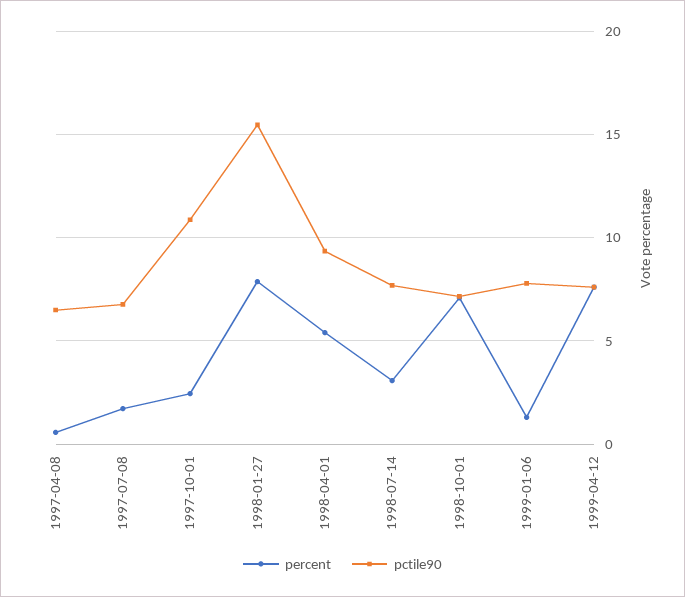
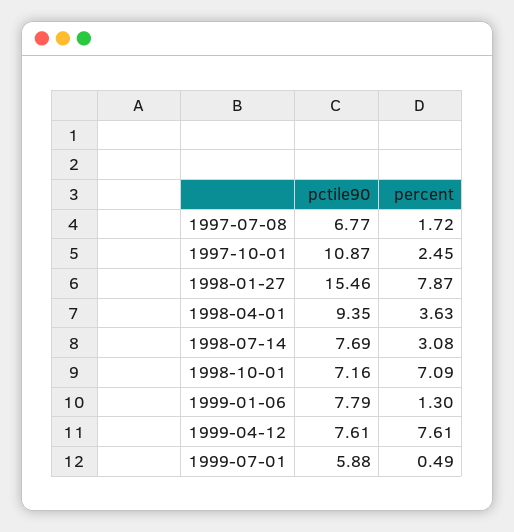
percent, 1997-04-08: 0.5 -> none
pctile90, 1997-04-08: 6.5 -> none
percent, 1998-04-01: 5.5 -> 3.63
pctile90, 1999-07-01: none -> 5.88
percent, 1999-07-01: none -> 0.49

